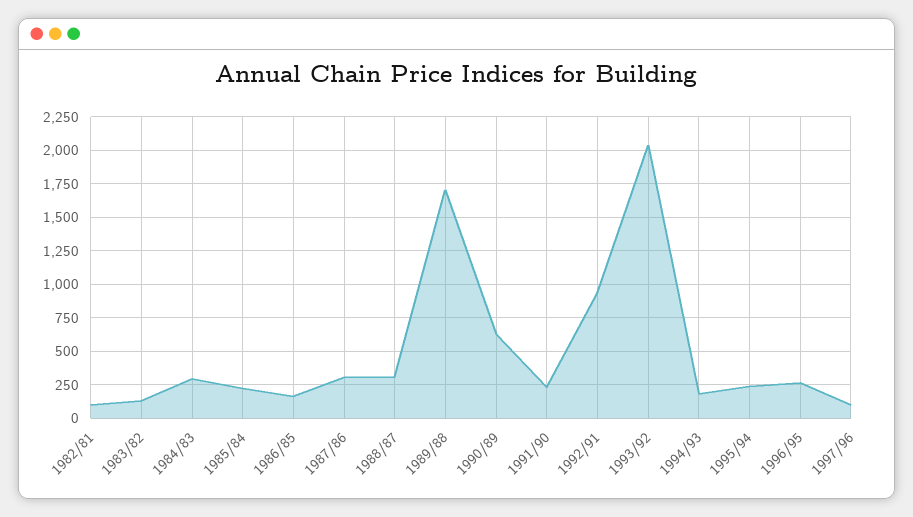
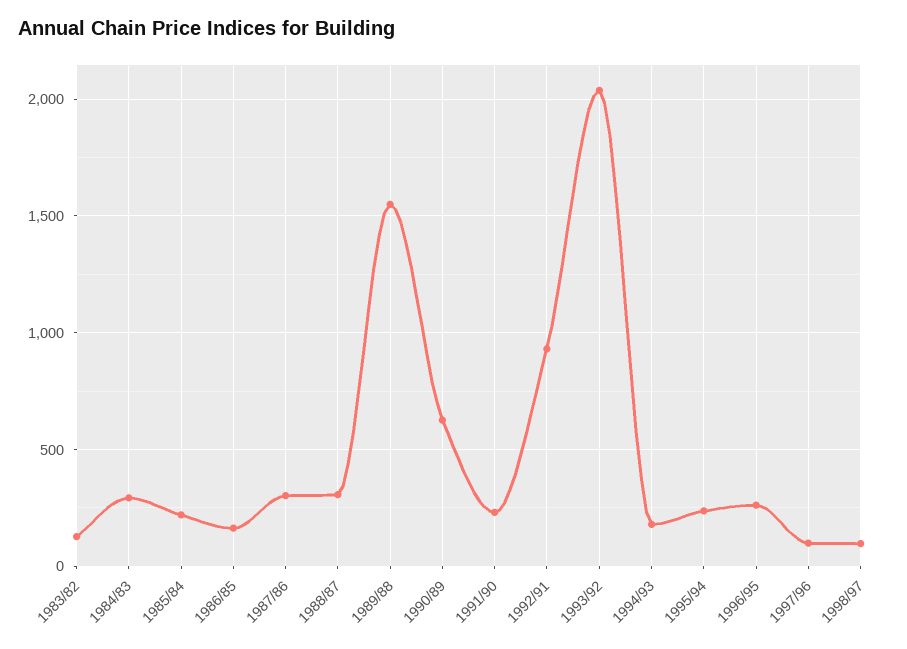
1982/81: 100 -> none
1989/88: 1700 -> 1550
1998/97: none -> 100

